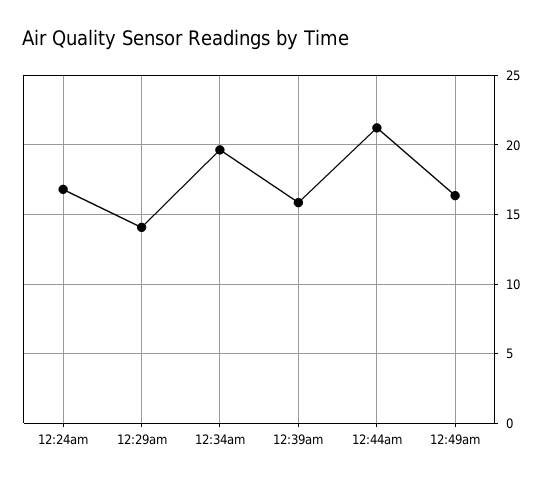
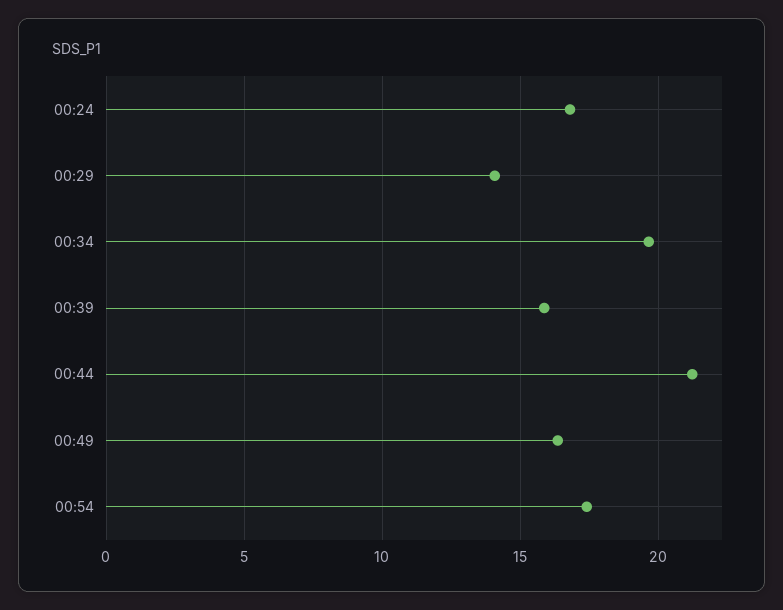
00:54: none -> 17.5

